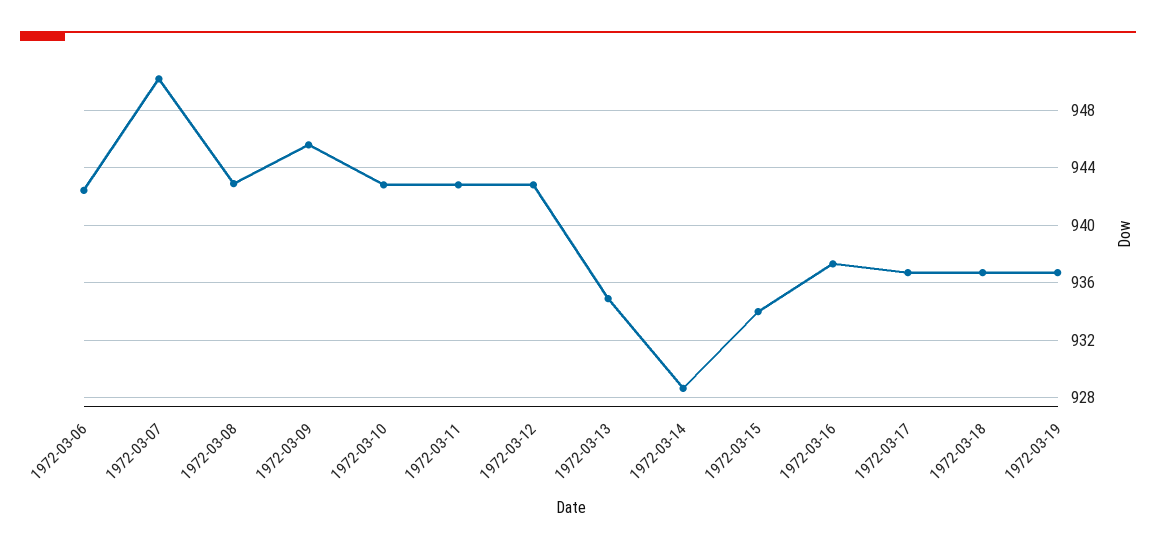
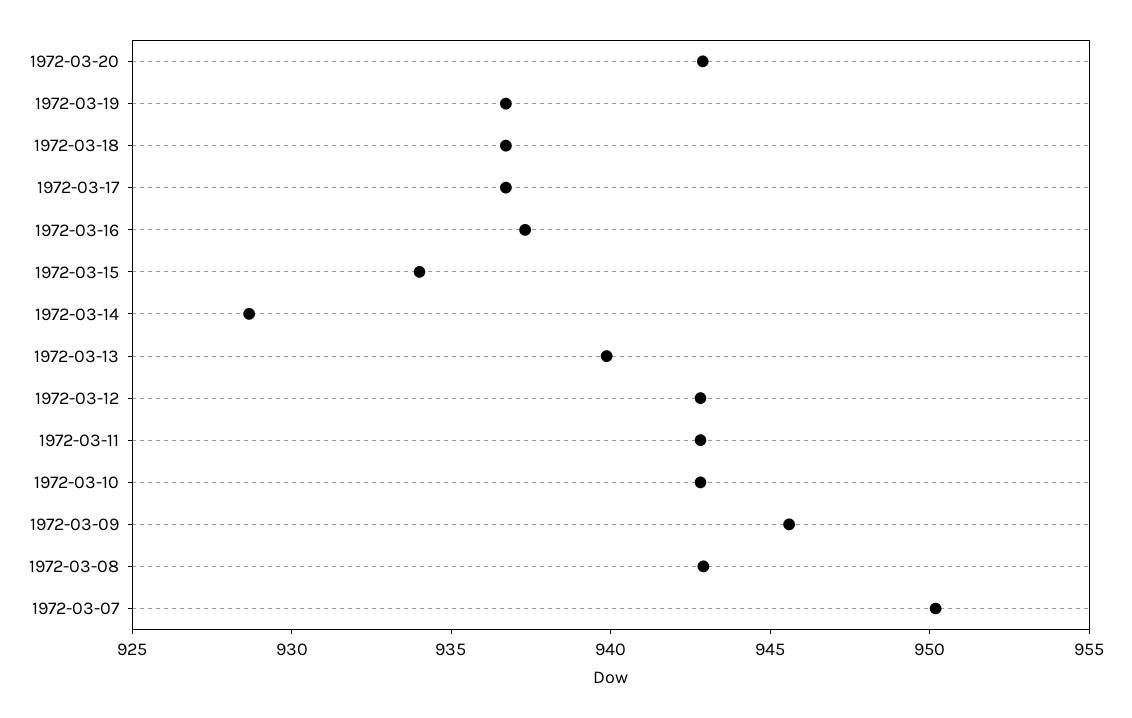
1972-03-06: 942.5 -> none
1972-03-13: 935 -> 940
1972-03-20: none -> 943

